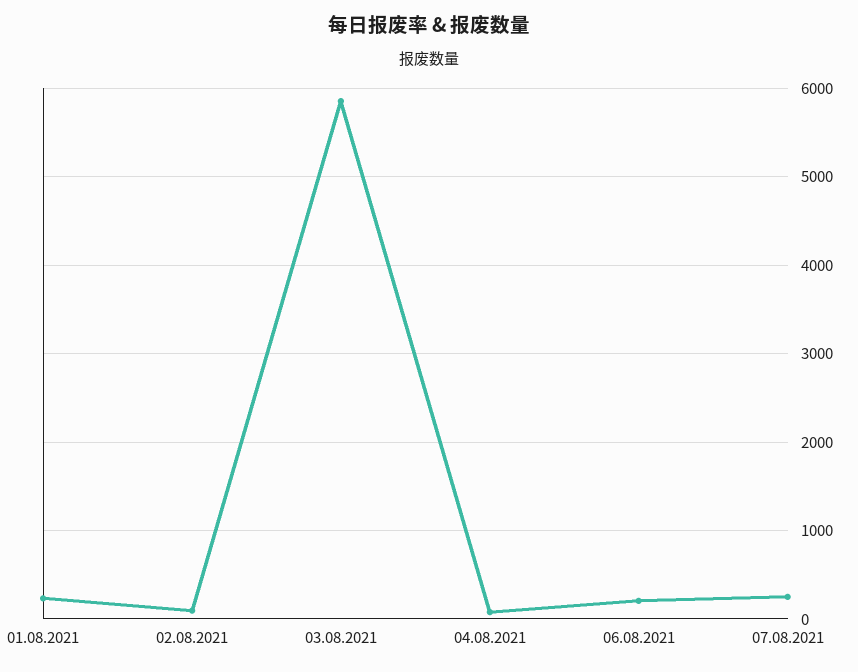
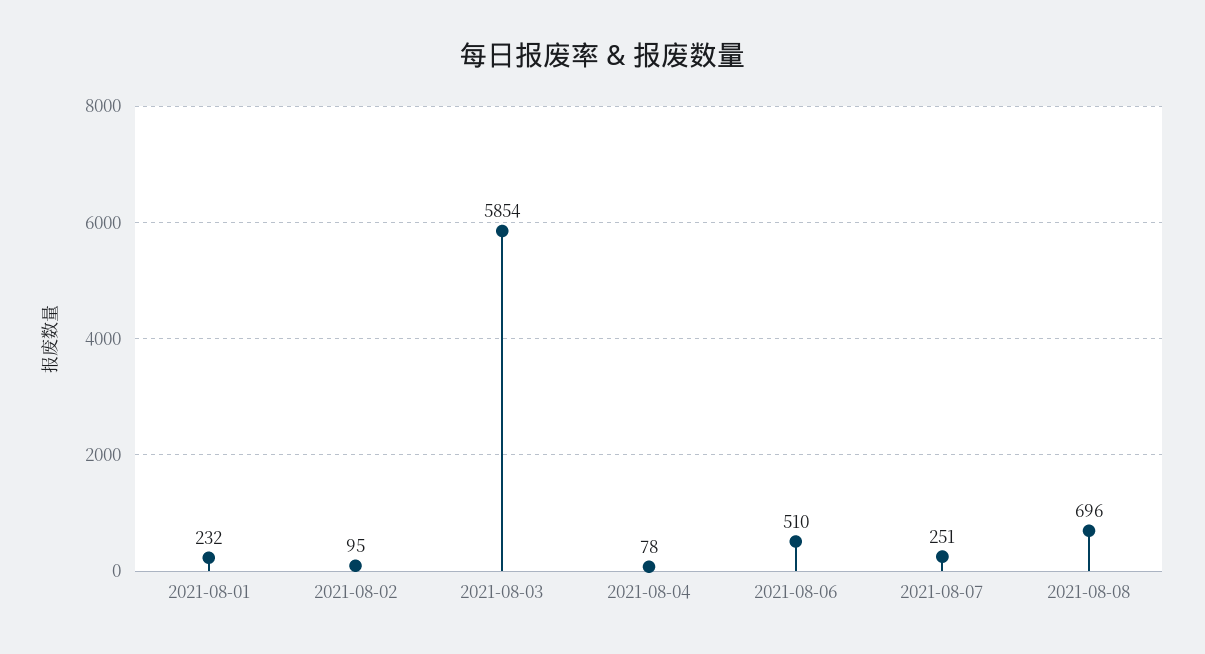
06.08.2021: 200 -> 510
2021-08-08: none -> 696

